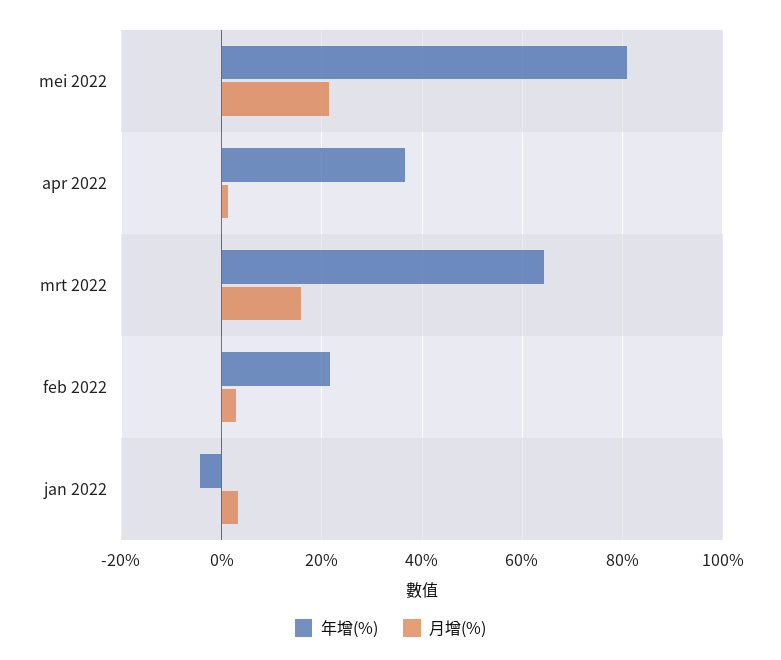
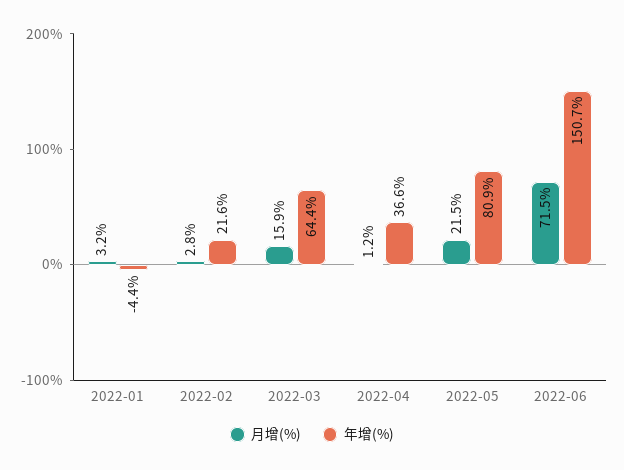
月增(%), 2022-06: none -> 71.5
年增(%), 2022-06: none -> 150.7

